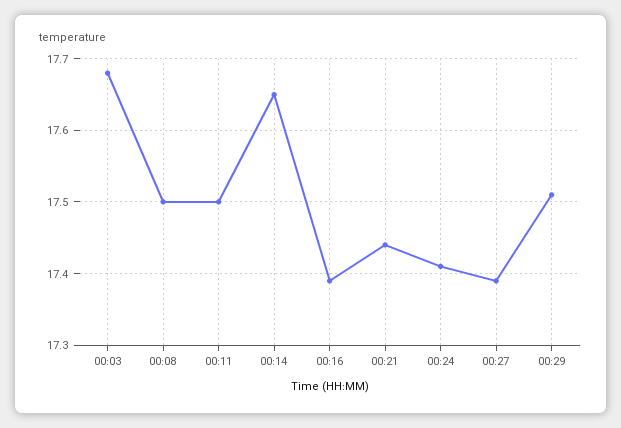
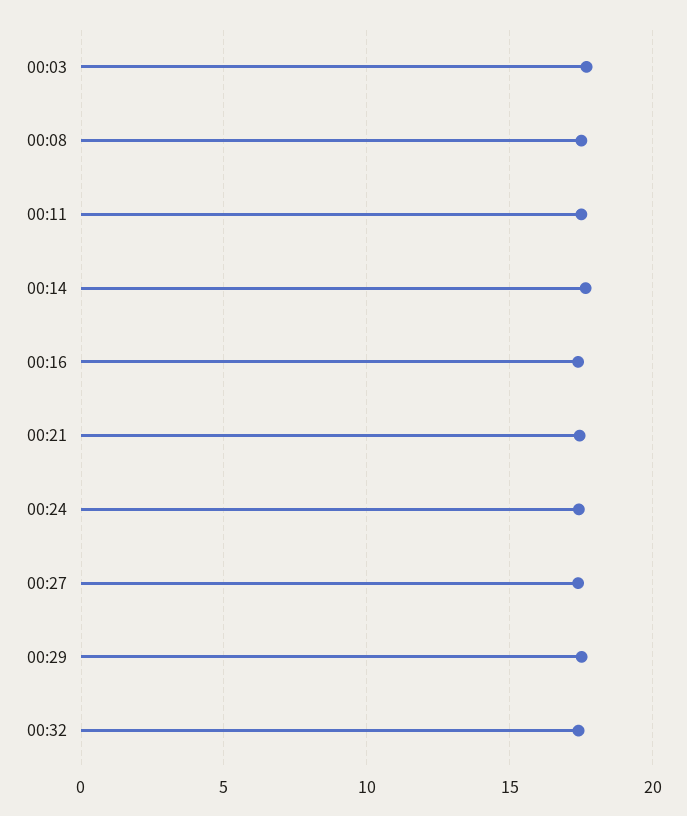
00:32: none -> 17.5

